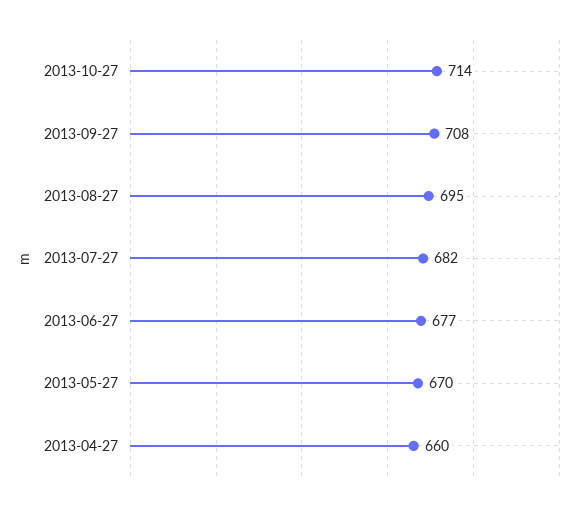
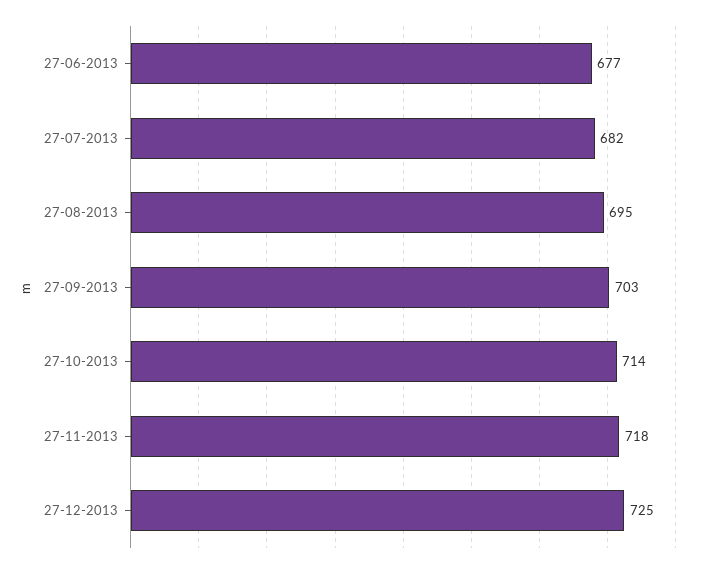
2013-09-27: 708 -> 703
2013-05-27: 670 -> none
2013-04-27: 660 -> none
27-11-2013: none -> 718
27-12-2013: none -> 725

